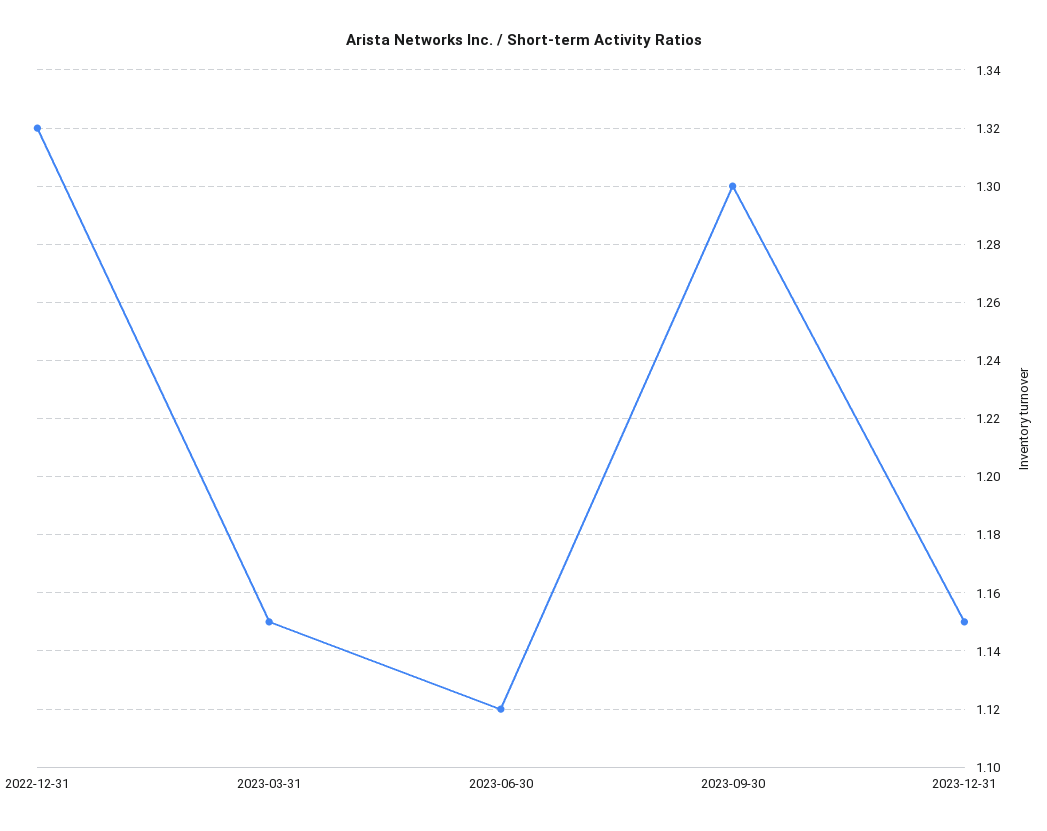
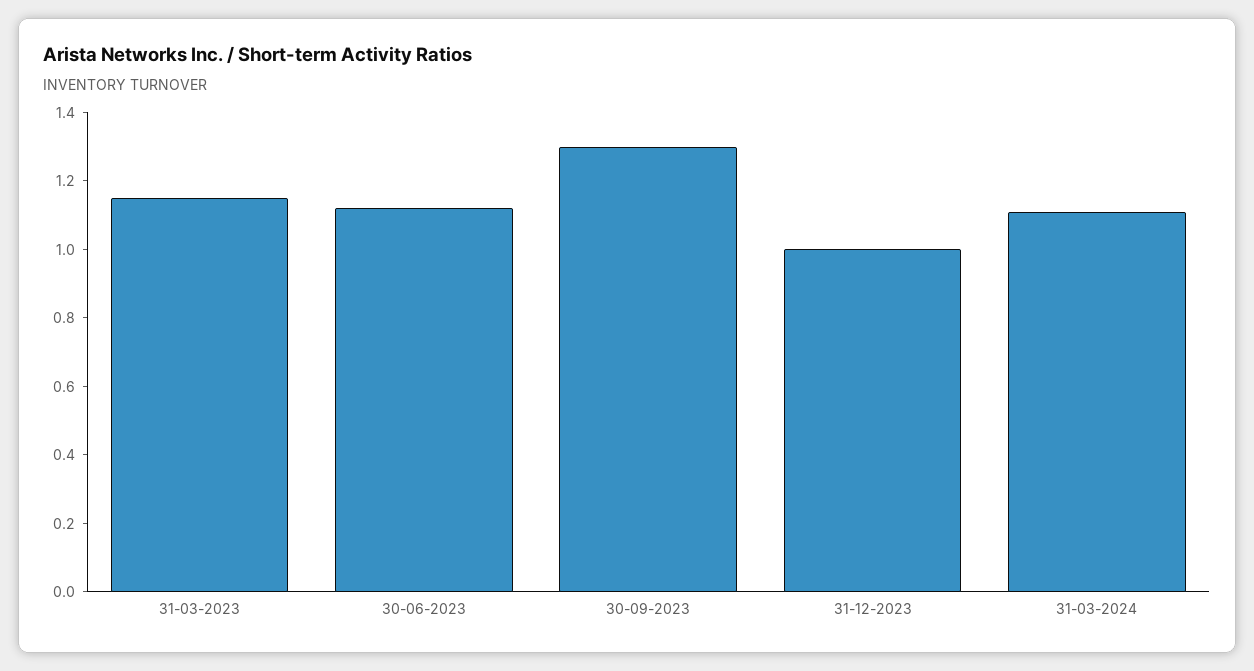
2022-12-31: 1.32 -> none
2023-12-31: 1.15 -> 1
31-03-2024: none -> 1.1

